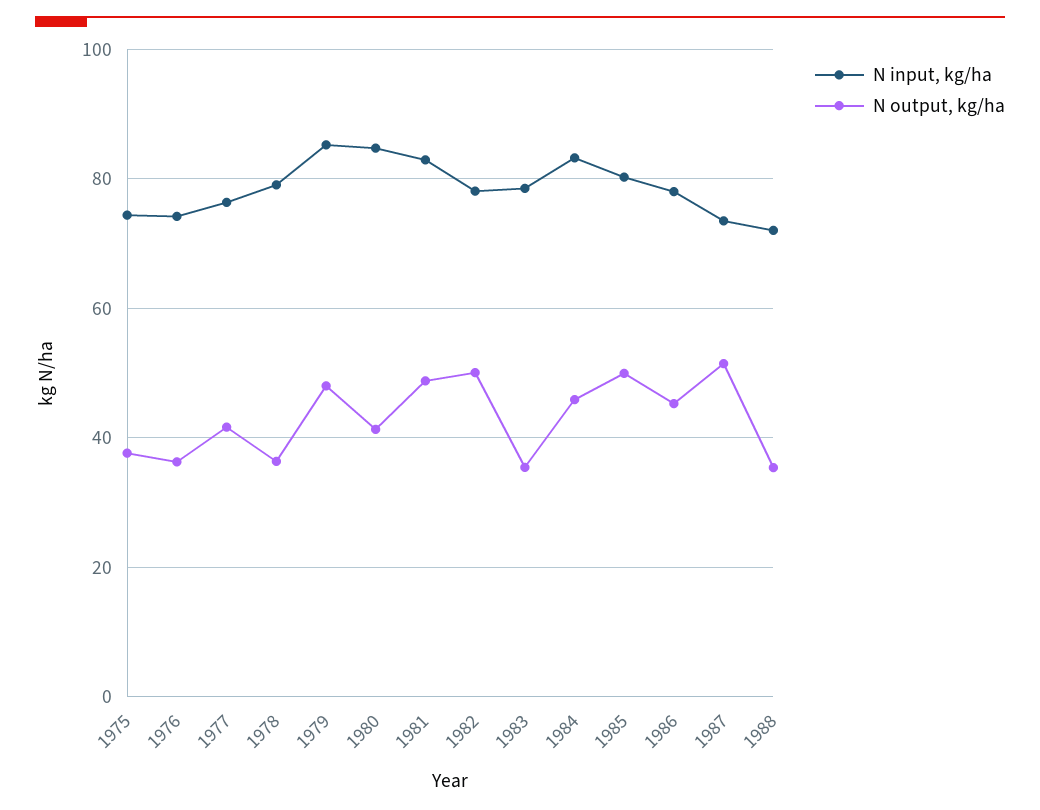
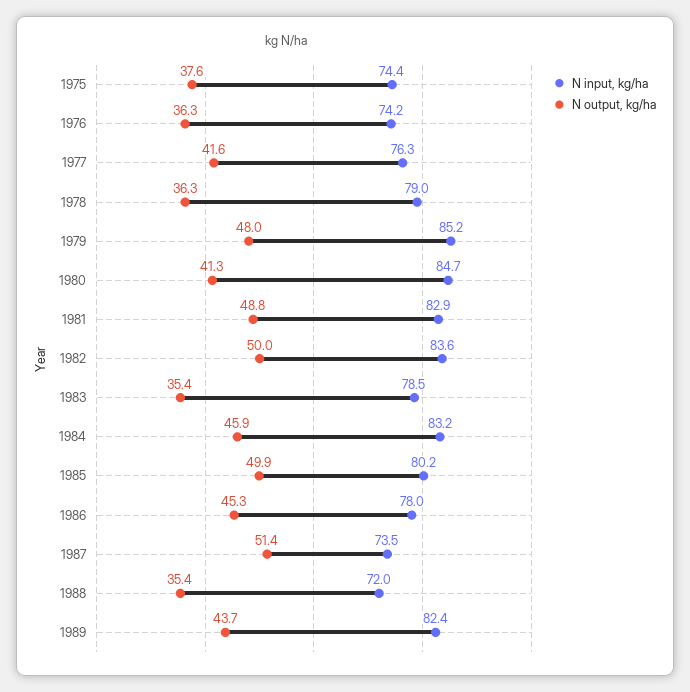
N input, kg/ha, 1982: 78 -> 83.6
N input, kg/ha, 1989: none -> 82.4
N output, kg/ha, 1989: none -> 43.7

